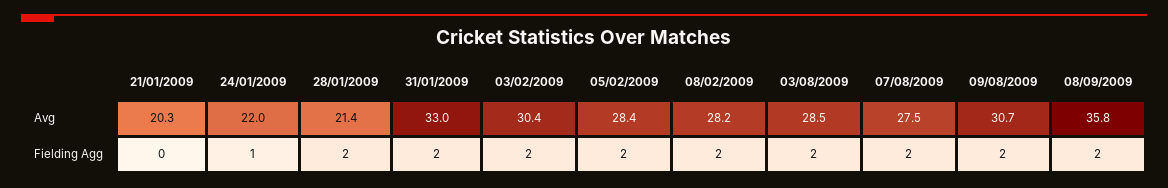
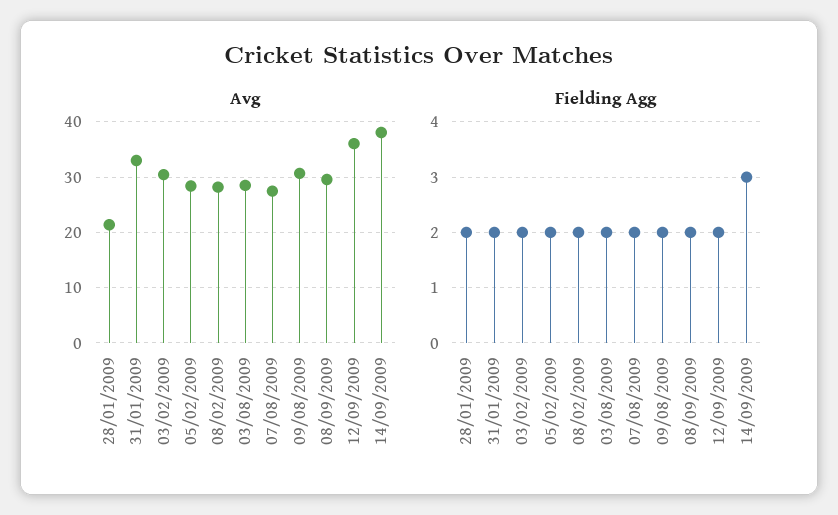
Avg, 21/01/2009: 20.3 -> none
Avg, 24/01/2009: 22 -> none
Avg, 08/09/2009: 35.8 -> 30
Fielding Agg, 21/01/2009: 0 -> none
Fielding Agg, 24/01/2009: 1 -> none
Avg, 12/09/2009: none -> 36
Avg, 14/09/2009: none -> 38
Fielding Agg, 12/09/2009: none -> 2
Fielding Agg, 14/09/2009: none -> 3

